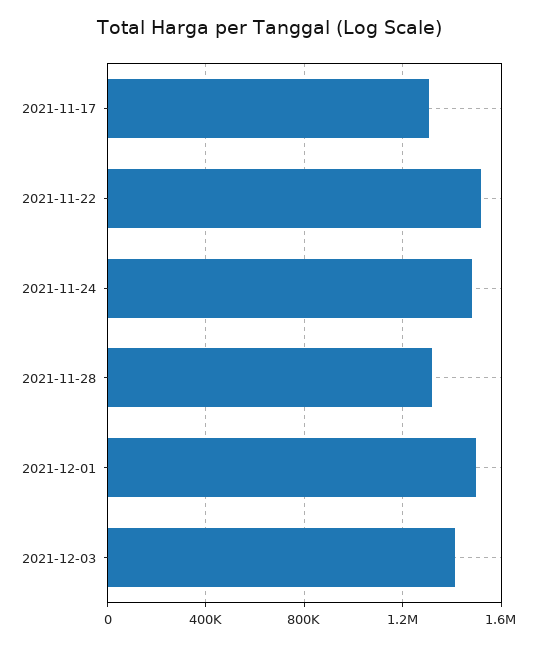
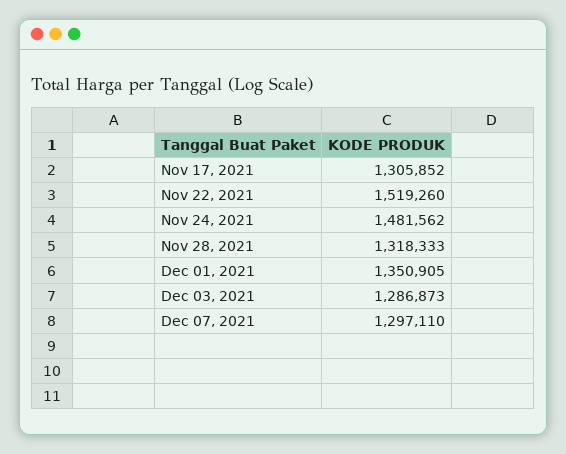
2021-12-01: 1500000 -> 1350905
2021-12-03: 1400000 -> 1286873
Dec 07, 2021: none -> 1297110

